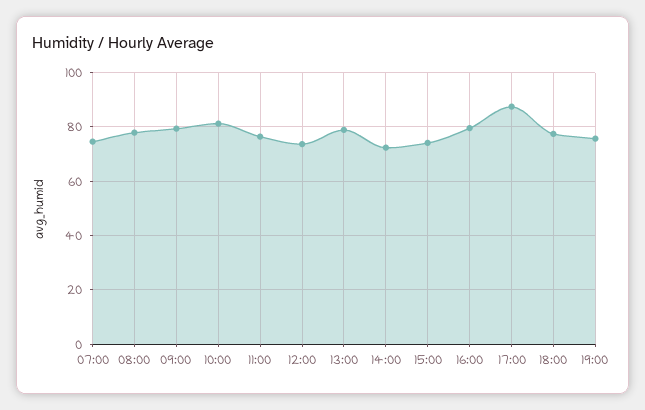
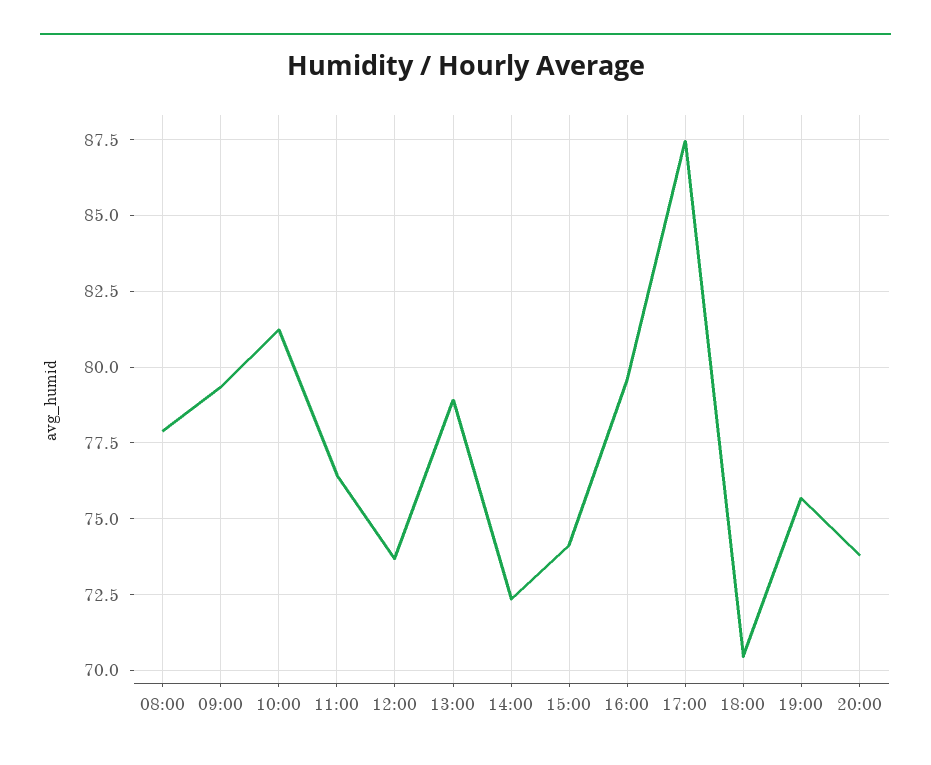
07:00: 75 -> none
18:00: 77.5 -> 70.5
20:00: none -> 73.75

